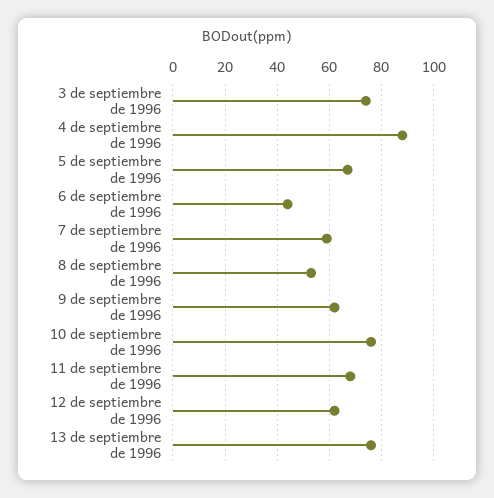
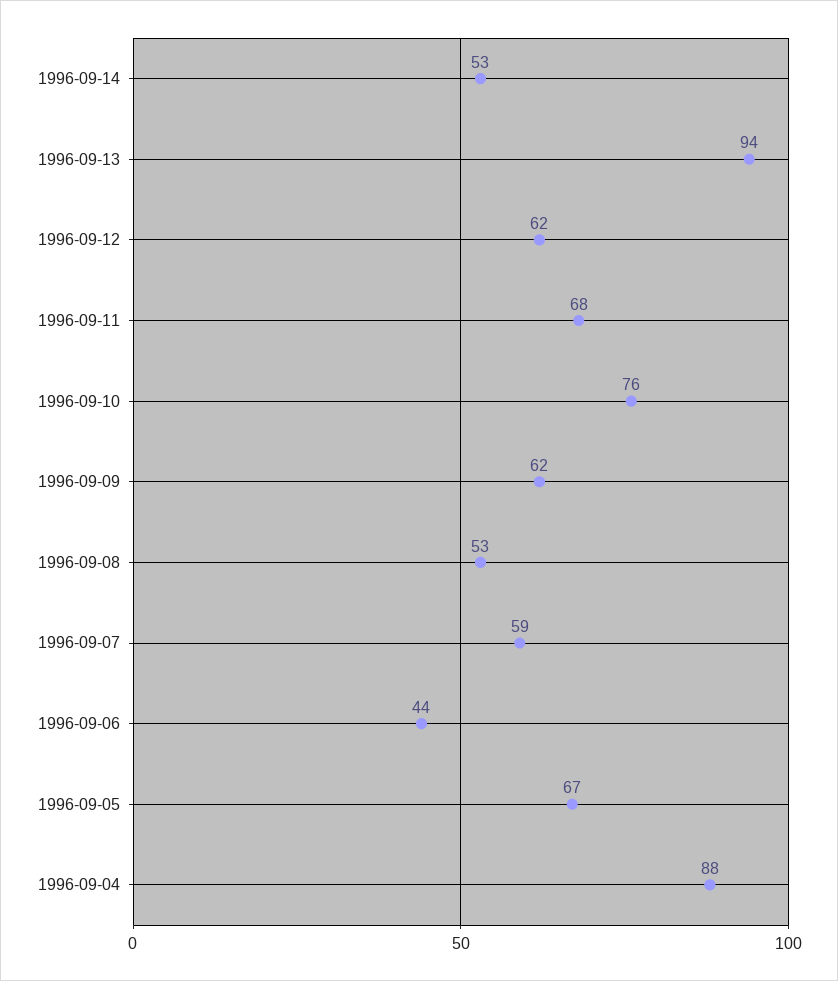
3 de septiembre de 1996: 75 -> none
13 de septiembre de 1996: 75 -> 94
1996-09-14: none -> 53

